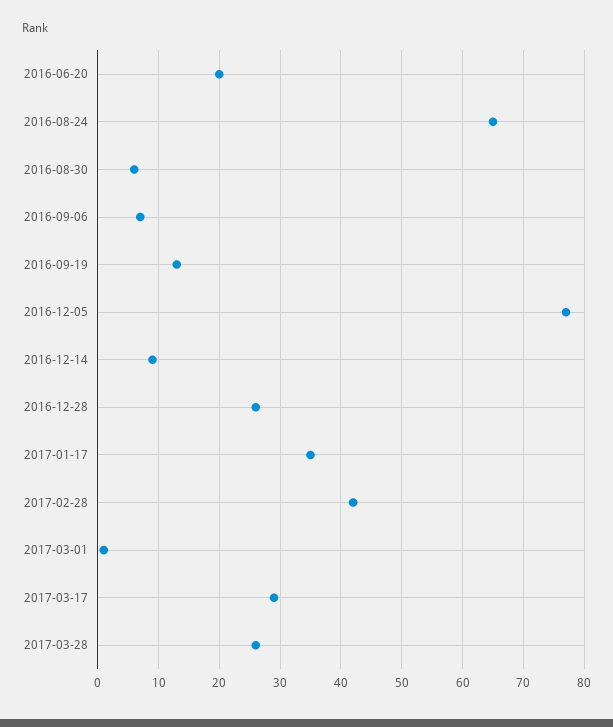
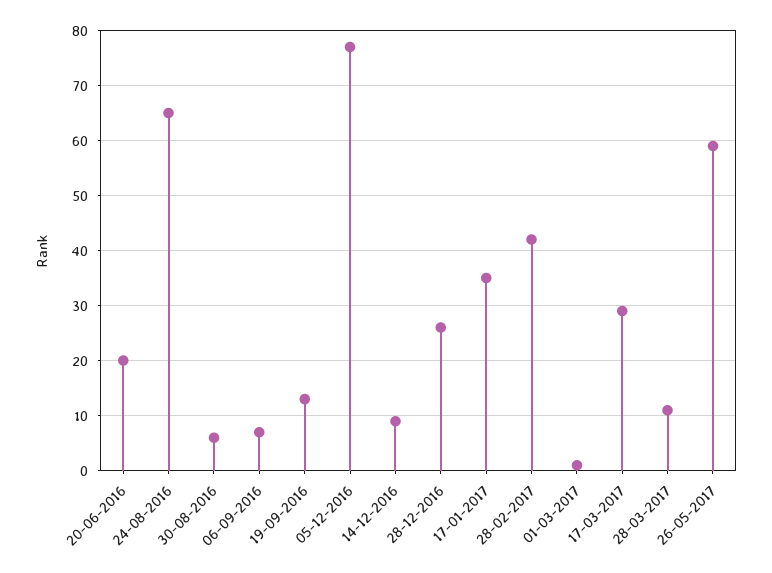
2017-03-28: 26 -> 10
26-05-2017: none -> 60

